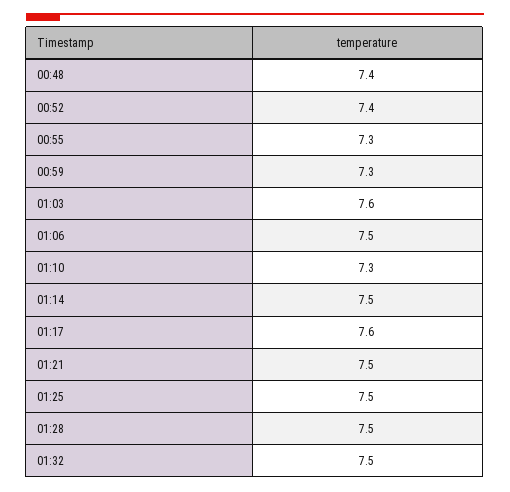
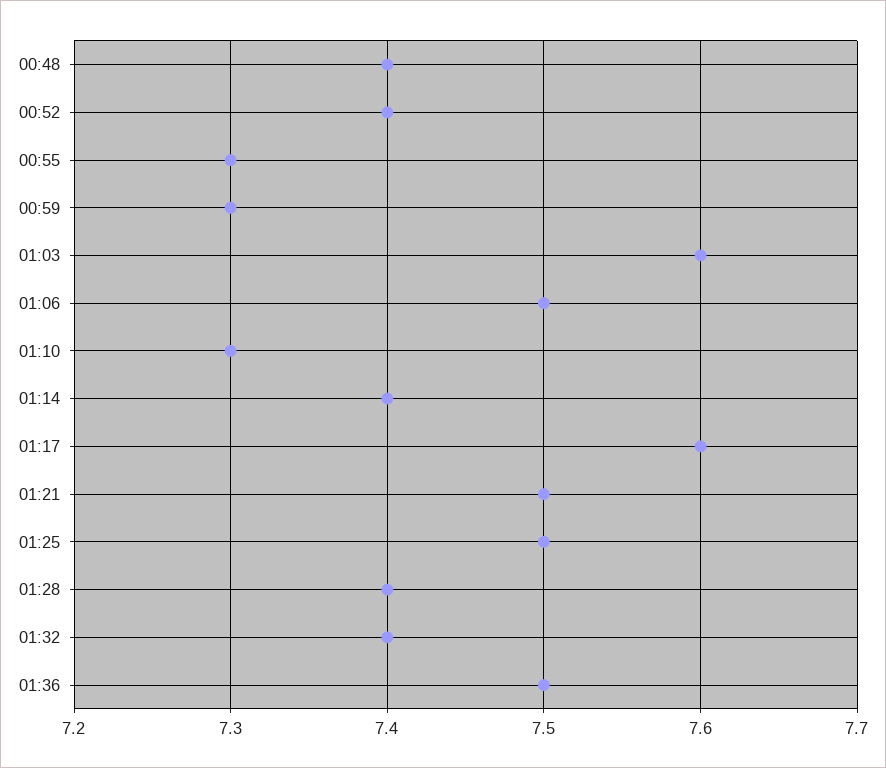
01:14: 7.5 -> 7.4
01:28: 7.5 -> 7.4
01:32: 7.5 -> 7.4
01:36: none -> 7.5

